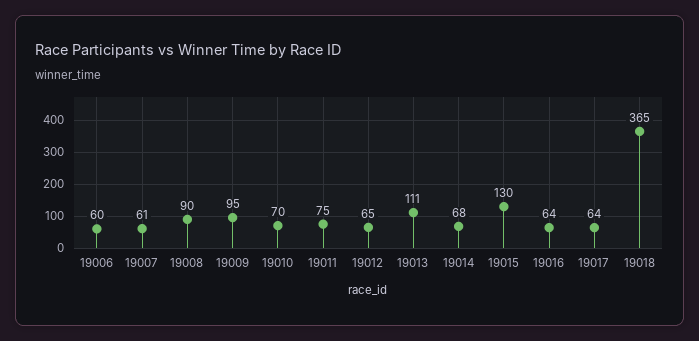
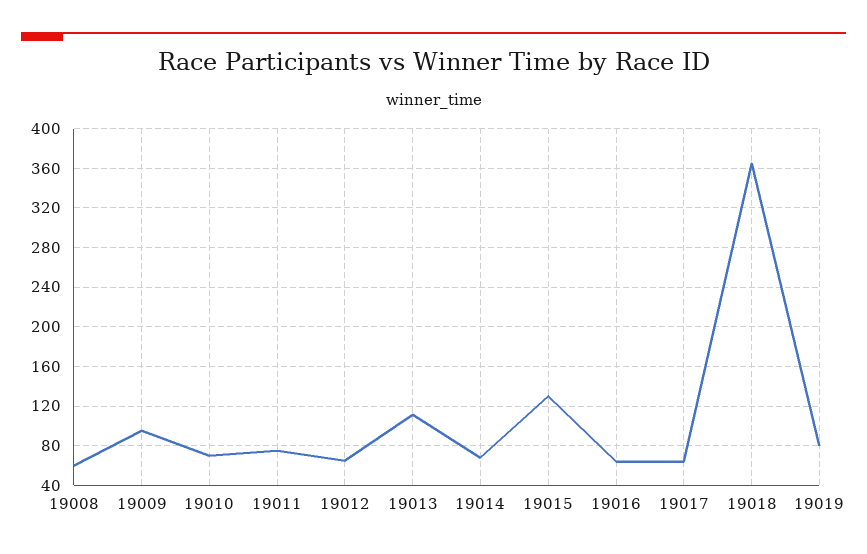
19006: 60 -> none
19007: 61 -> none
19008: 90 -> 60
19019: none -> 80

